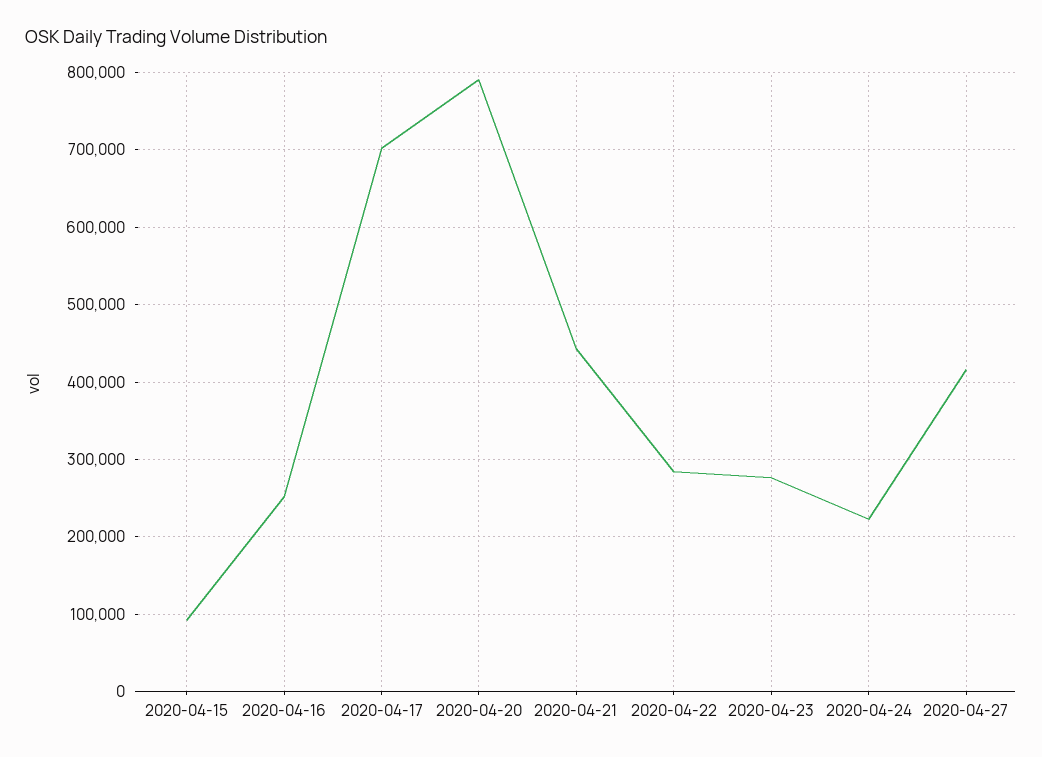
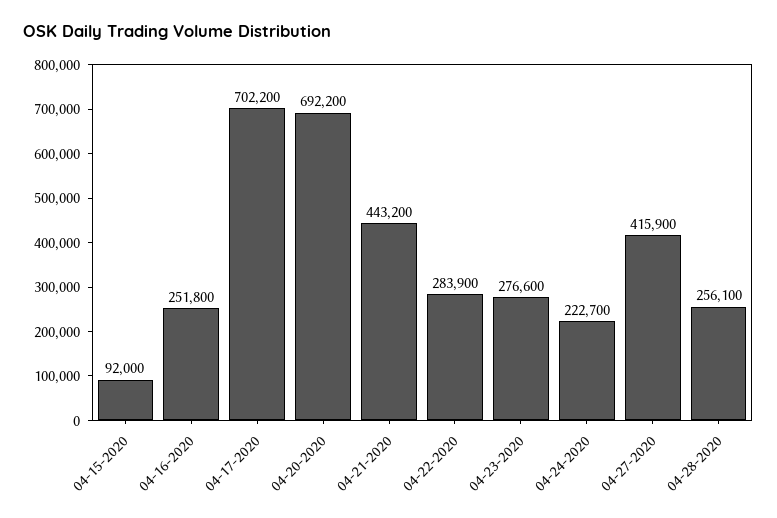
2020-04-20: 790000 -> 692200
04-28-2020: none -> 256100

